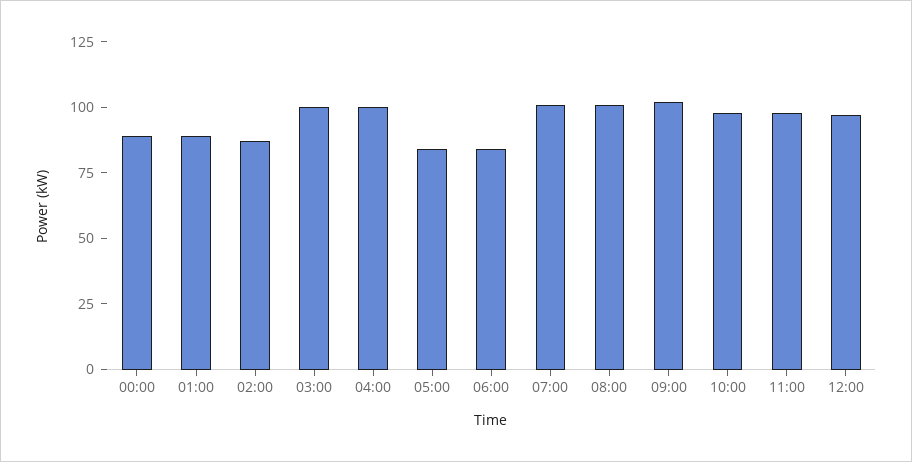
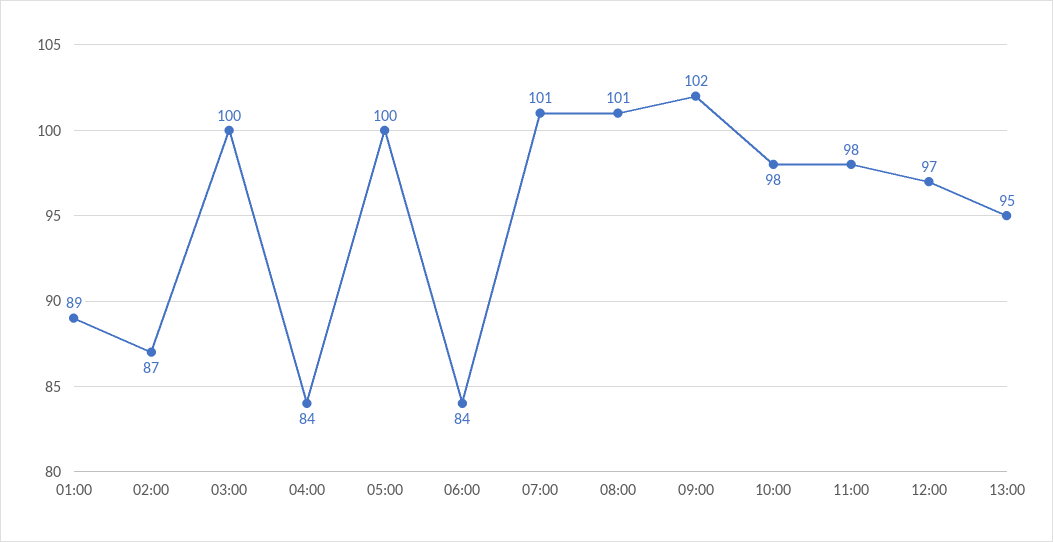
00:00: 90 -> none
04:00: 100 -> 84
05:00: 85 -> 100
13:00: none -> 95

